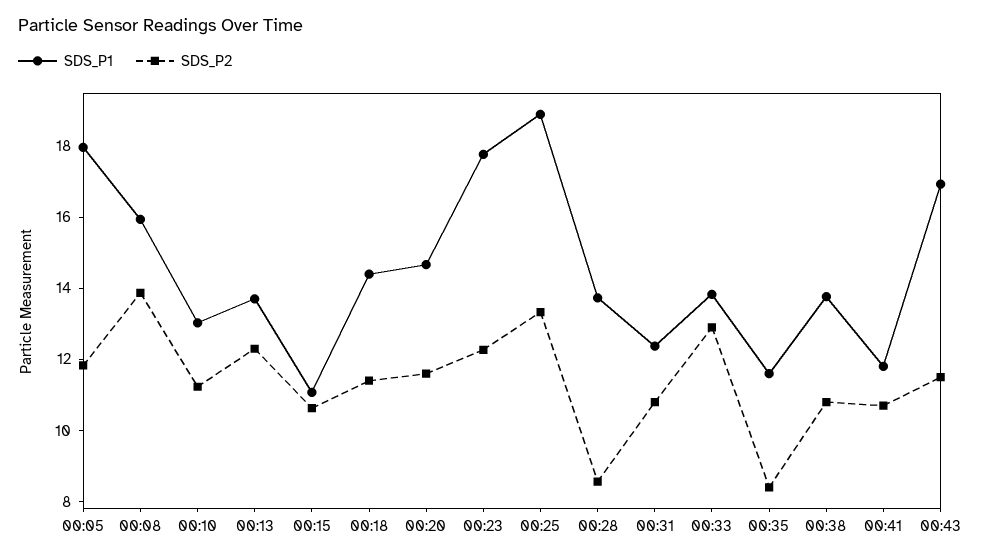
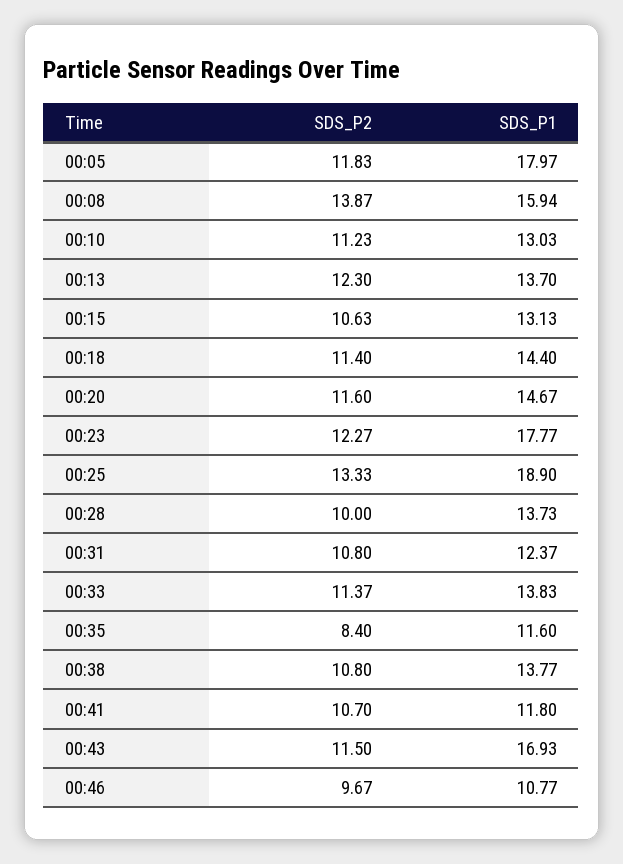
SDS_P1, 00:15: 11 -> 13.13
SDS_P2, 00:28: 8.5 -> 10
SDS_P2, 00:33: 13 -> 11.37
SDS_P2, 00:46: none -> 9.67
SDS_P1, 00:46: none -> 10.77

